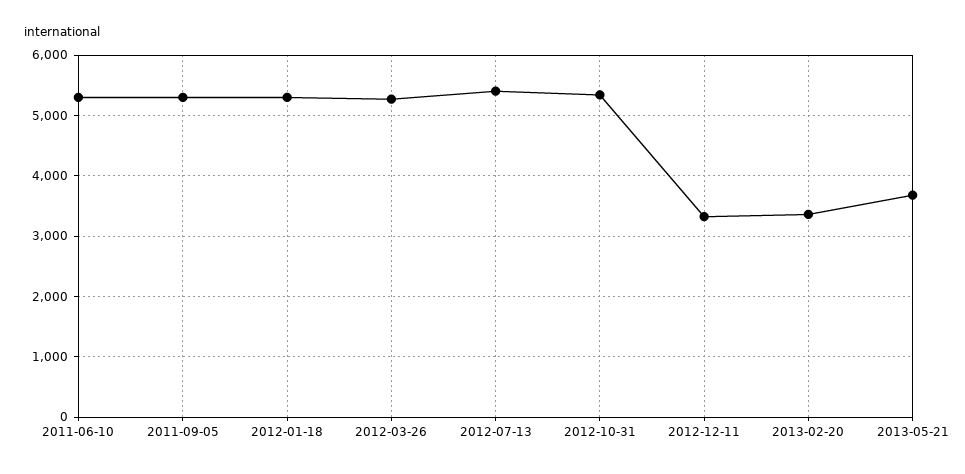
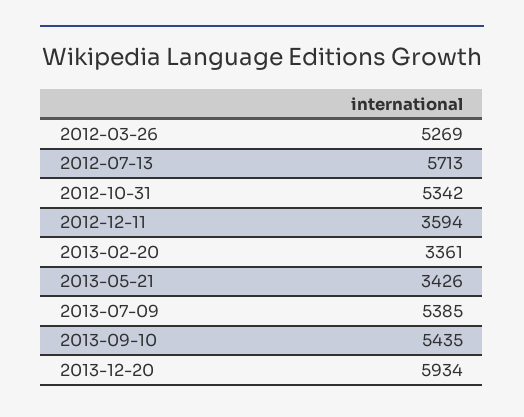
2011-06-10: 5300 -> none
2011-09-05: 5300 -> none
2012-01-18: 5300 -> none
2012-07-13: 5400 -> 5713
2012-12-11: 3300 -> 3594
2013-05-21: 3700 -> 3426
2013-07-09: none -> 5385
2013-09-10: none -> 5435
2013-12-20: none -> 5934

